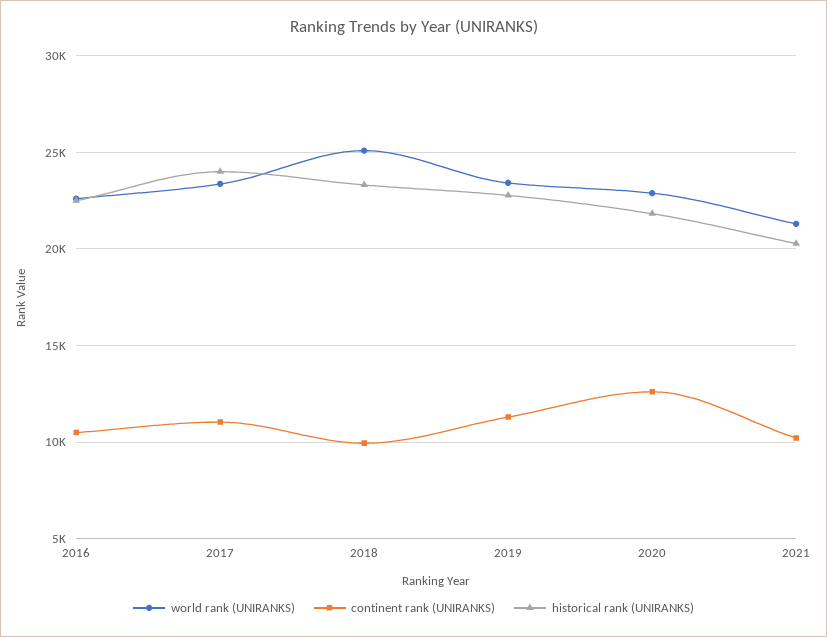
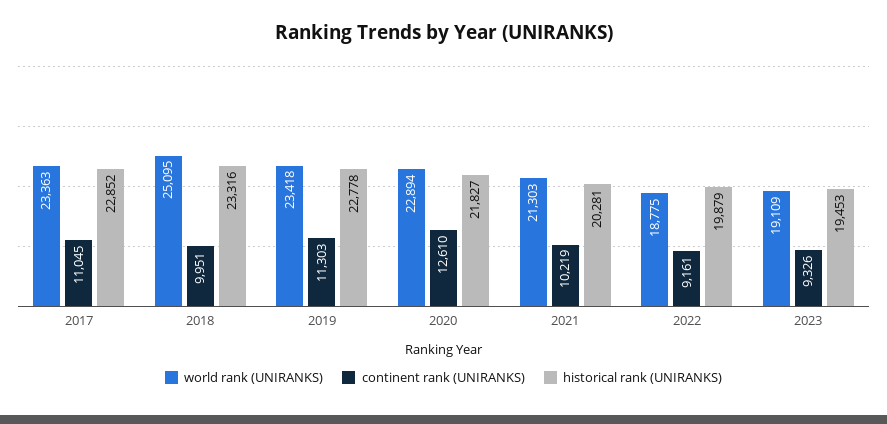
world rank (UNIRANKS), 2016: 22500 -> none
continent rank (UNIRANKS), 2016: 10500 -> none
historical rank (UNIRANKS), 2016: 22500 -> none
historical rank (UNIRANKS), 2017: 24000 -> 22852
world rank (UNIRANKS), 2022: none -> 18775
continent rank (UNIRANKS), 2022: none -> 9161
historical rank (UNIRANKS), 2022: none -> 19879
world rank (UNIRANKS), 2023: none -> 19109
continent rank (UNIRANKS), 2023: none -> 9326
historical rank (UNIRANKS), 2023: none -> 19453

